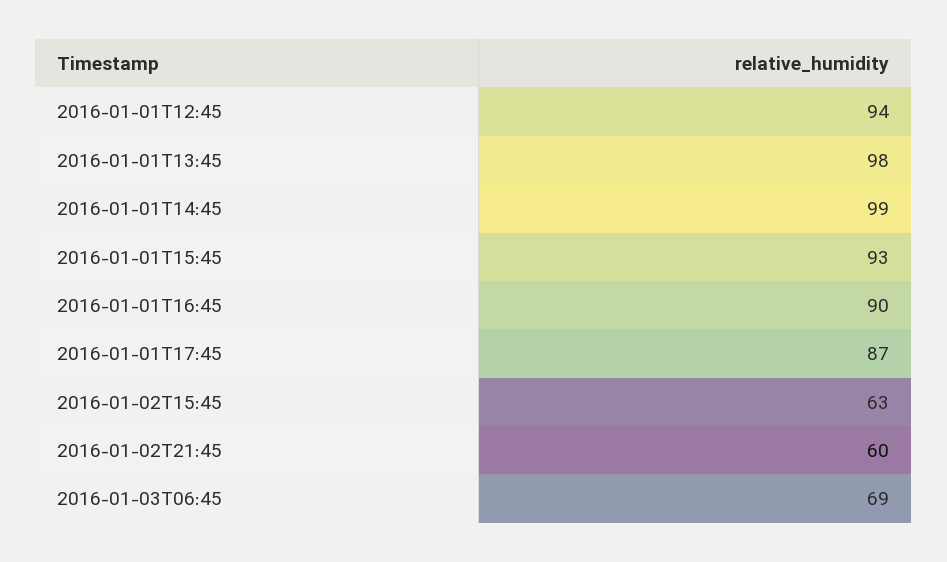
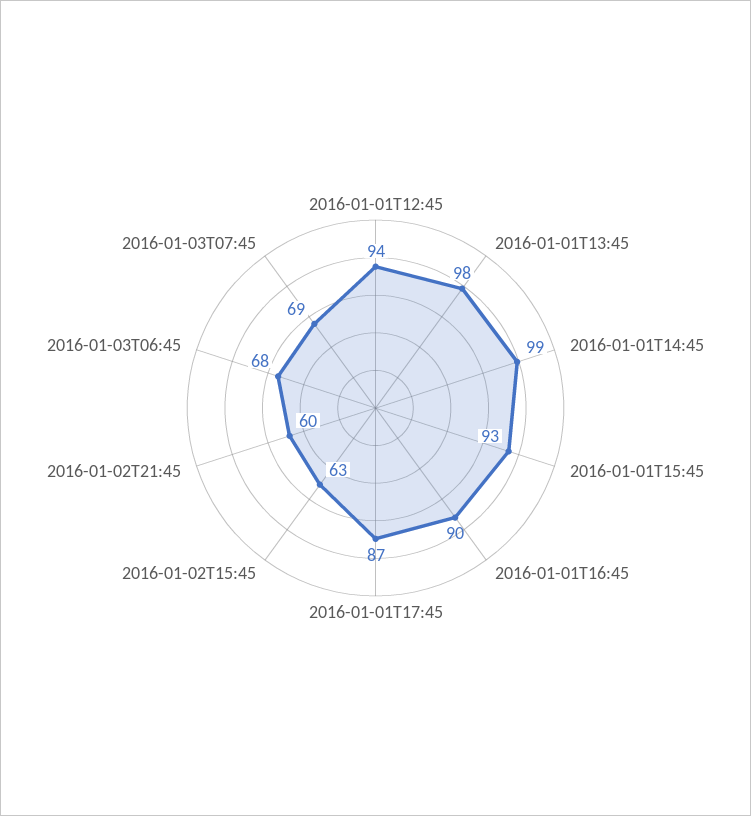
2016-01-03T06:45: 69 -> 68
2016-01-03T07:45: none -> 69

